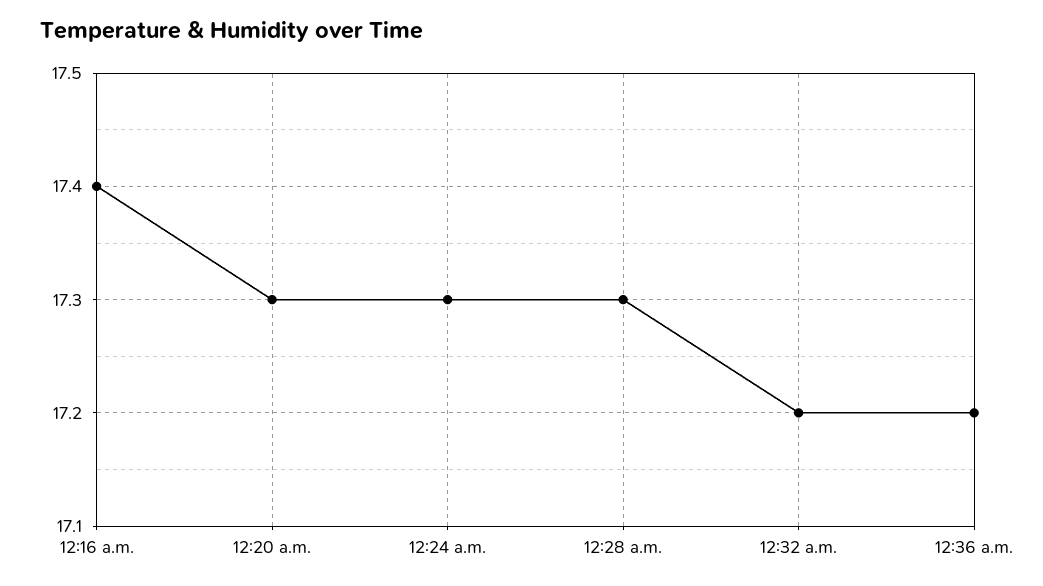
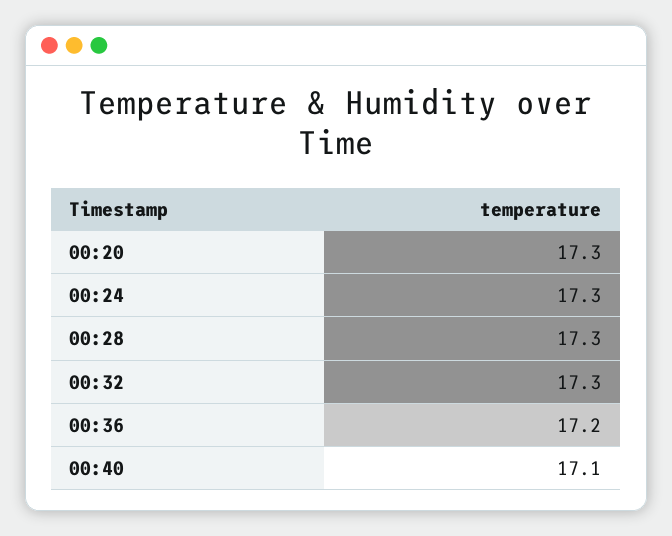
12:16 a.m.: 17.4 -> none
12:32 a.m.: 17.2 -> 17.3
00:40: none -> 17.1

